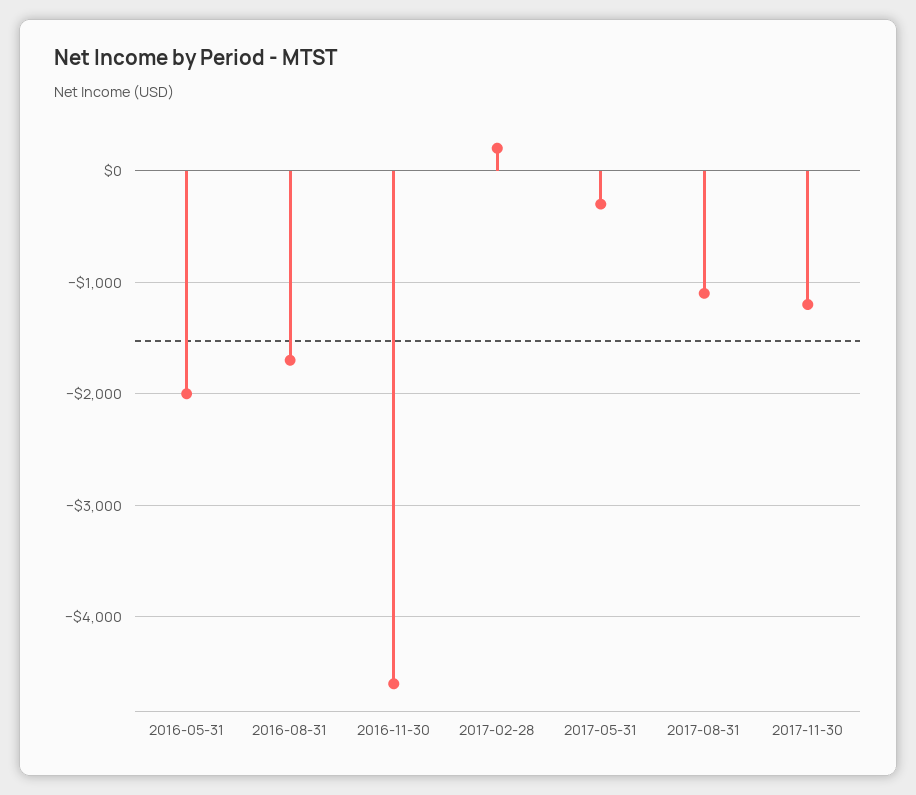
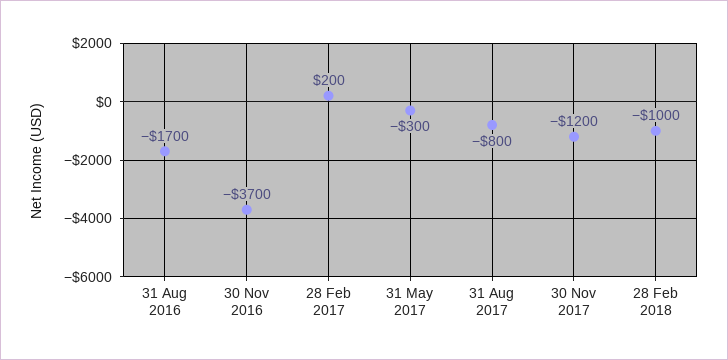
2016-05-31: -2000 -> none
2016-11-30: -4600 -> -3700
2017-08-31: -1100 -> -800
28 Feb 2018: none -> -1000

